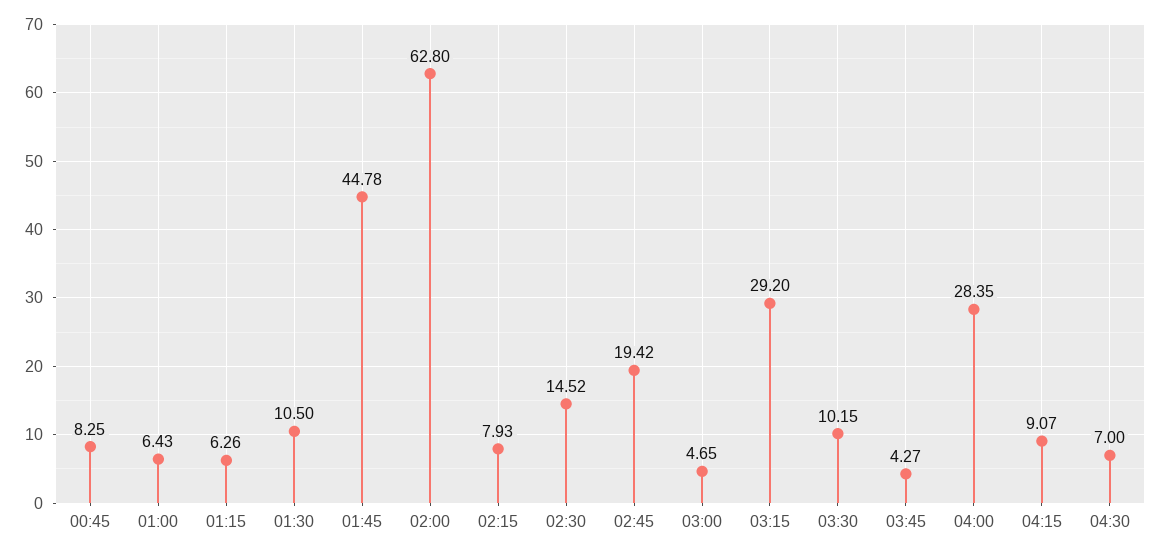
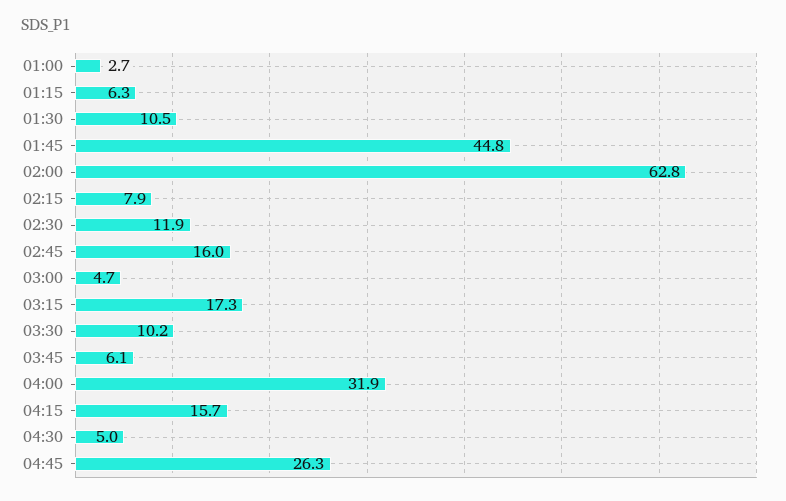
00:45: 8.25 -> none
01:00: 6.43 -> 2.7
02:30: 14.52 -> 11.9
02:45: 19.42 -> 16
03:15: 29.2 -> 17.3
03:45: 4.27 -> 6.1
04:00: 28.35 -> 31.9
04:15: 9.07 -> 15.7
04:30: 7 -> 5
04:45: none -> 26.3

